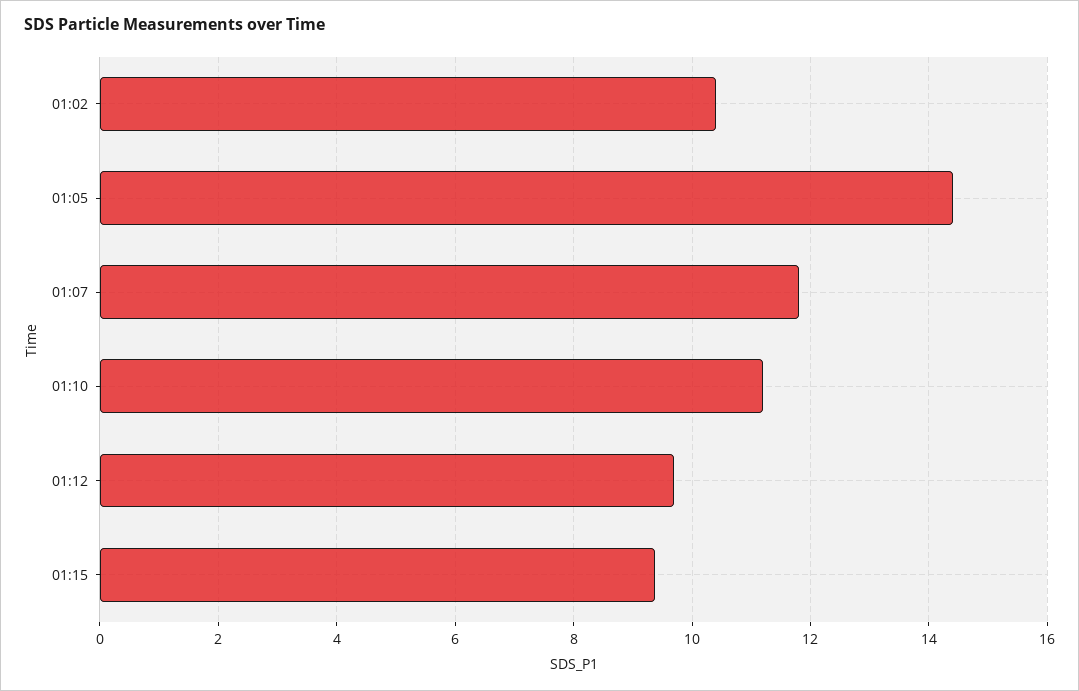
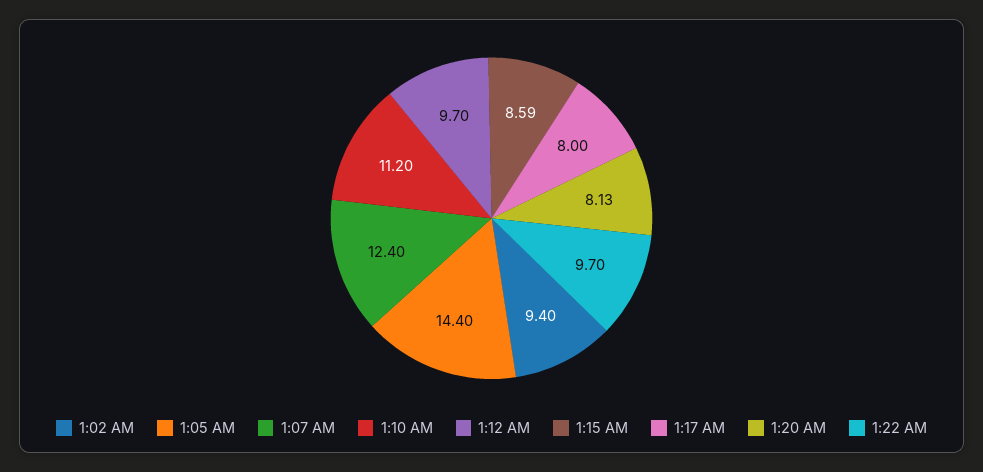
01:02: 10.4 -> 9.4
01:07: 11.8 -> 12.4
01:15: 9.4 -> 8.59
1:17 AM: none -> 8
1:20 AM: none -> 8.13
1:22 AM: none -> 9.7

